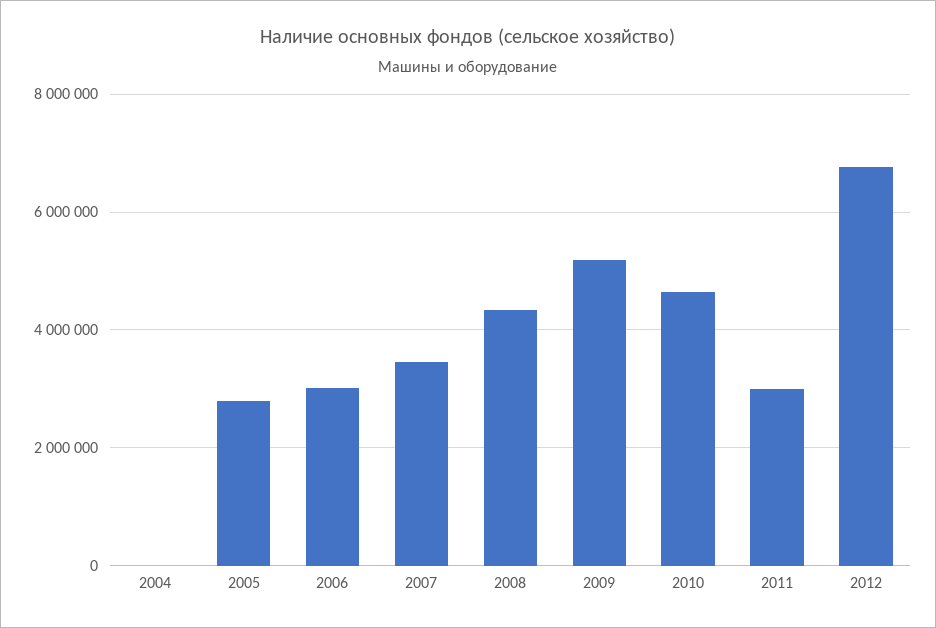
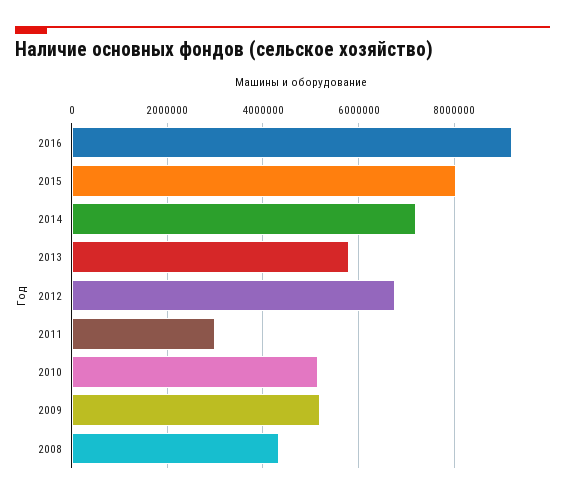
2004: 0 -> none
2005: 2800000 -> none
2006: 3000000 -> none
2007: 3400000 -> none
2010: 4600000 -> 5200000
2016: none -> 9200000
2015: none -> 8000000
2014: none -> 7200000
2013: none -> 5800000

